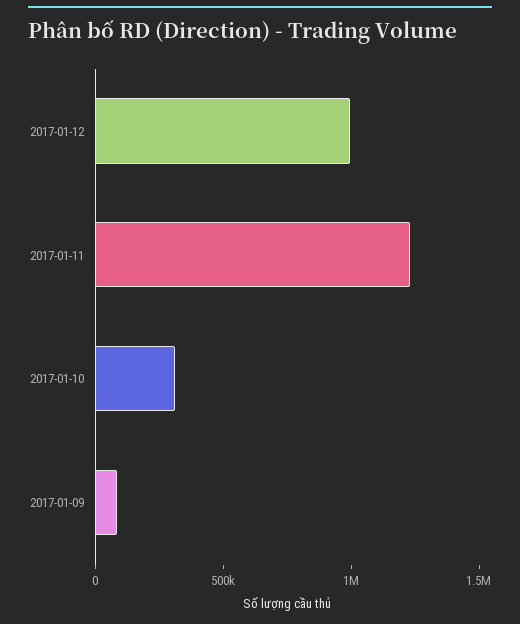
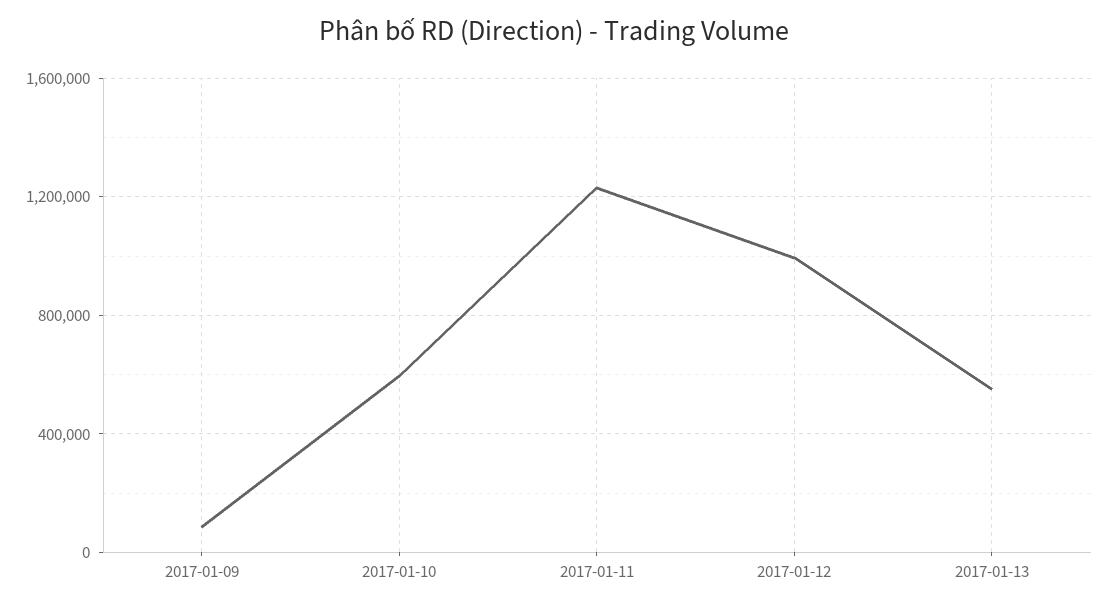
2017-01-10: 300000 -> 600000
2017-01-13: none -> 550000

